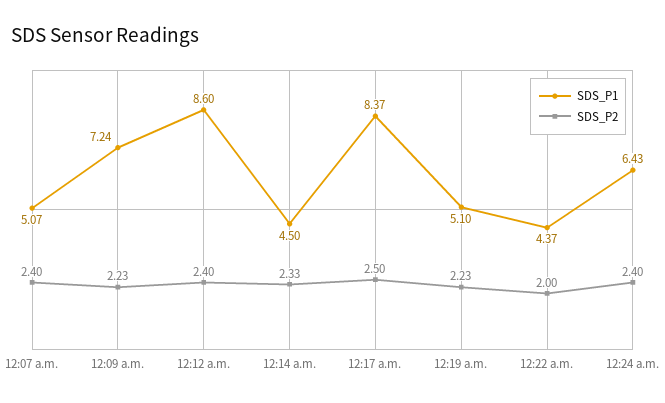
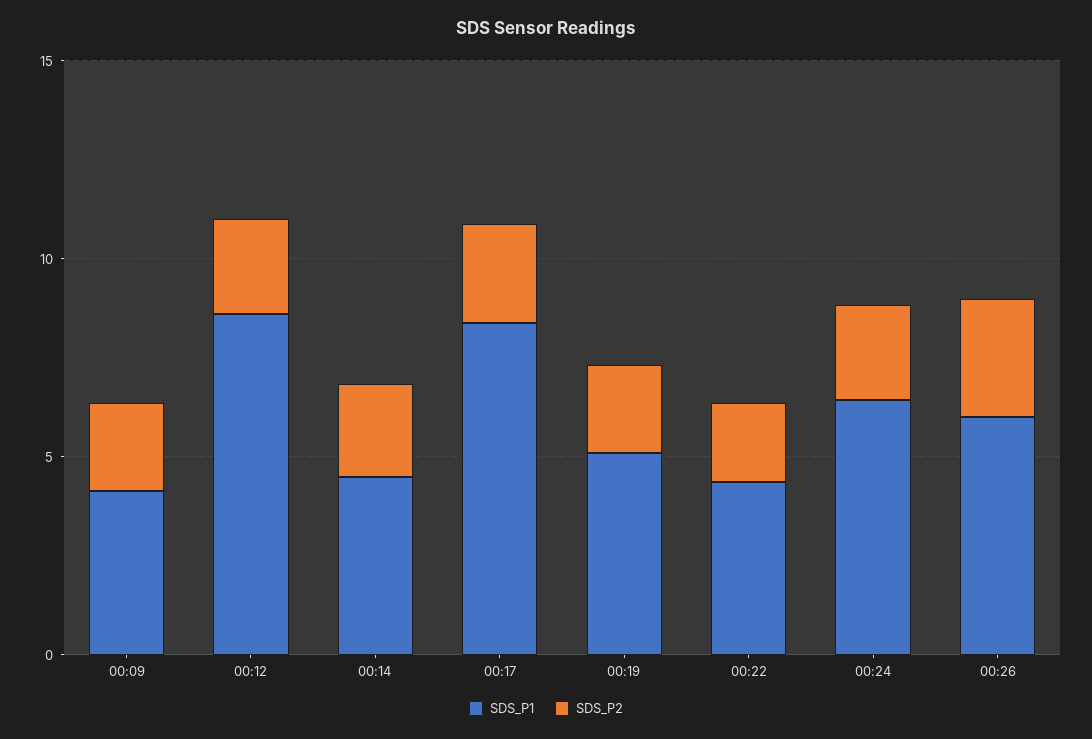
SDS_P1, 12:07 a.m.: 5.07 -> none
SDS_P2, 12:07 a.m.: 2.4 -> none
SDS_P1, 12:09 a.m.: 7.24 -> 4
SDS_P1, 00:26: none -> 6
SDS_P2, 00:26: none -> 3

